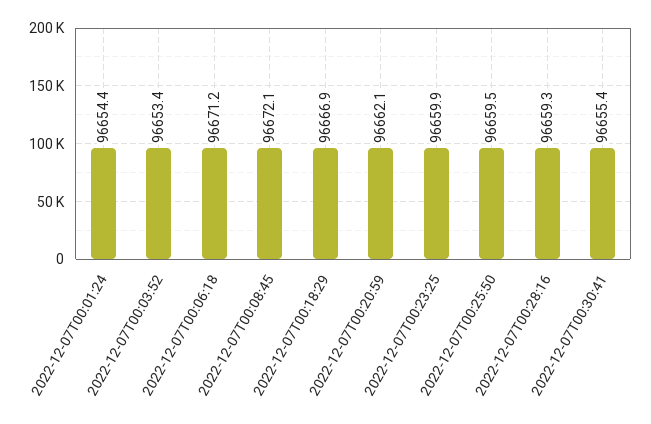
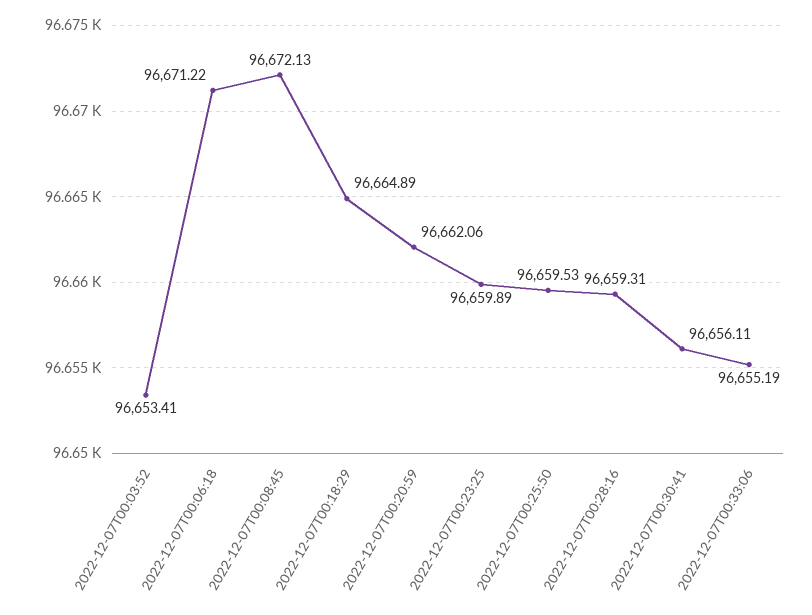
2022-12-07T00:01:24: 96654.4 -> none
2022-12-07T00:18:29: 96666.9 -> 96664.89
2022-12-07T00:30:41: 96655.4 -> 96656.11
2022-12-07T00:33:06: none -> 96655.19

